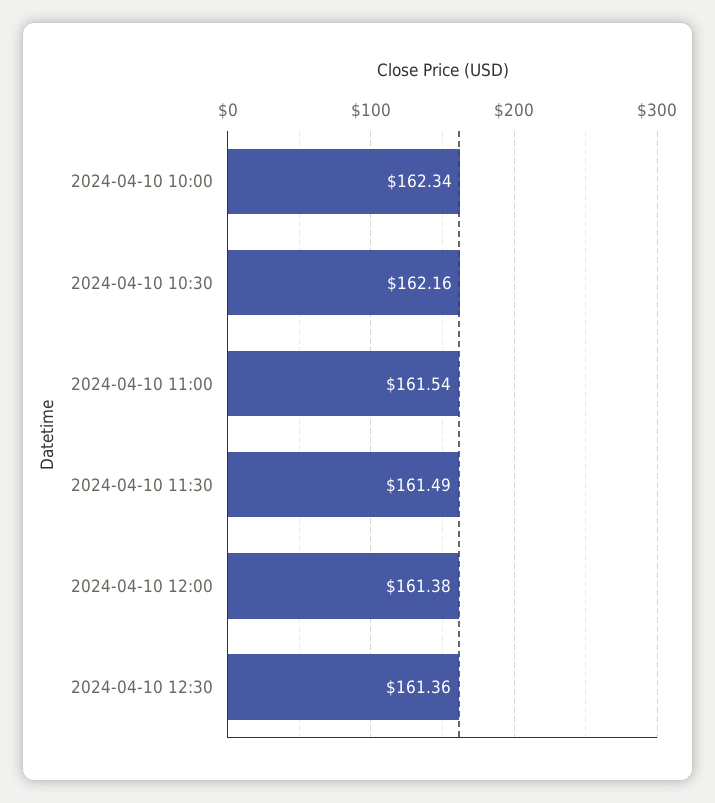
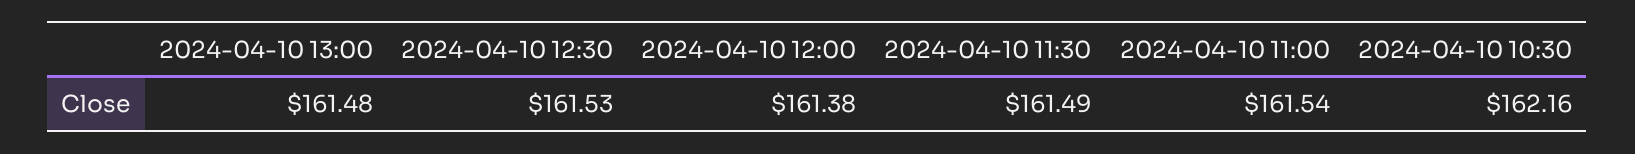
2024-04-10 10:00: 162.34 -> none
2024-04-10 12:30: 161.36 -> 161.53
2024-04-10 13:00: none -> 161.48

